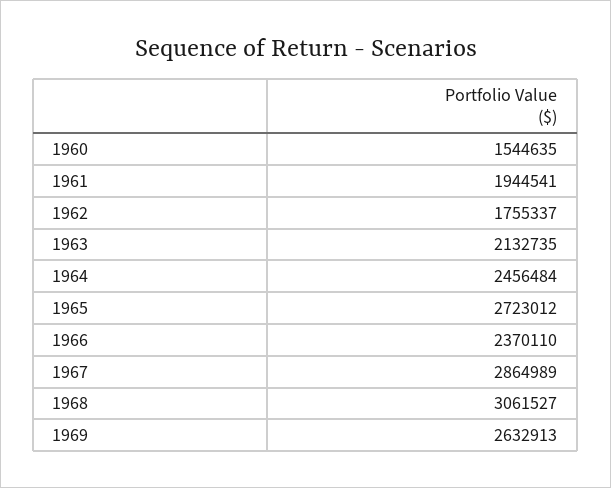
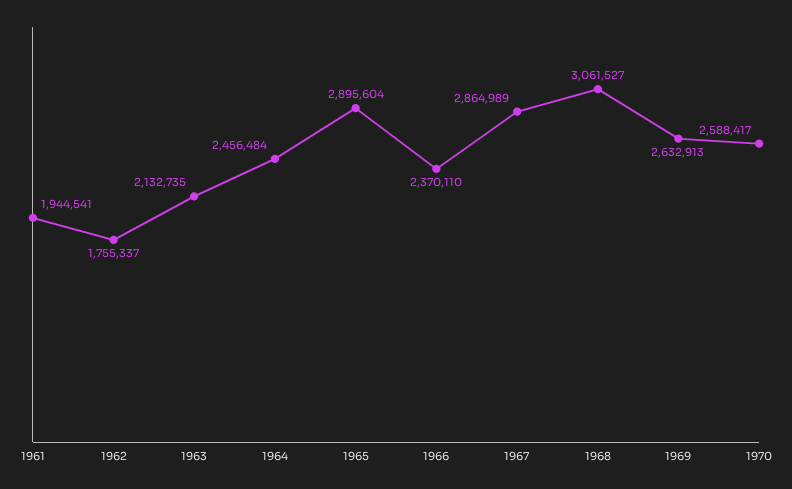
1960: 1544635 -> none
1965: 2723012 -> 2895604
1970: none -> 2588417

